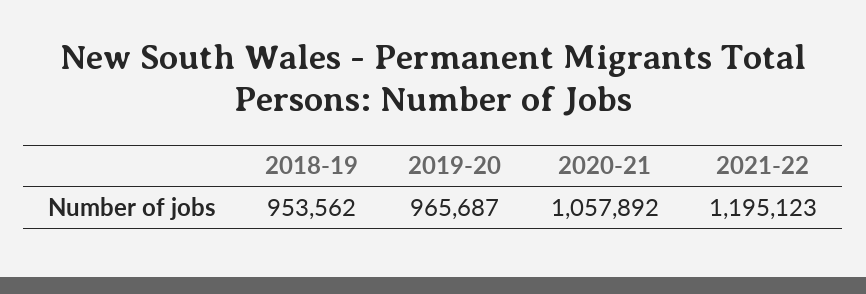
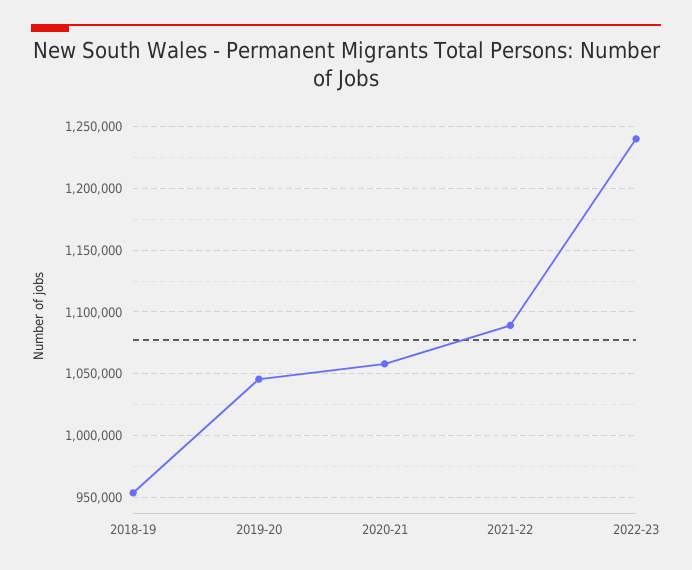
2019-20: 965687 -> 1045000
2021-22: 1195123 -> 1090000
2022-23: none -> 1240000

